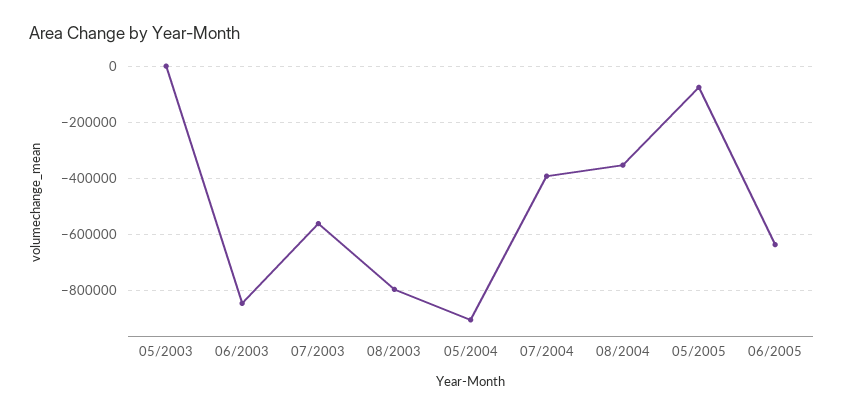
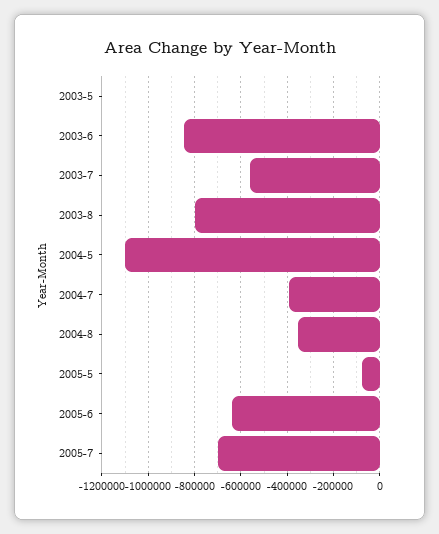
05/2004: -900000 -> -1100000
2005-7: none -> -700000

